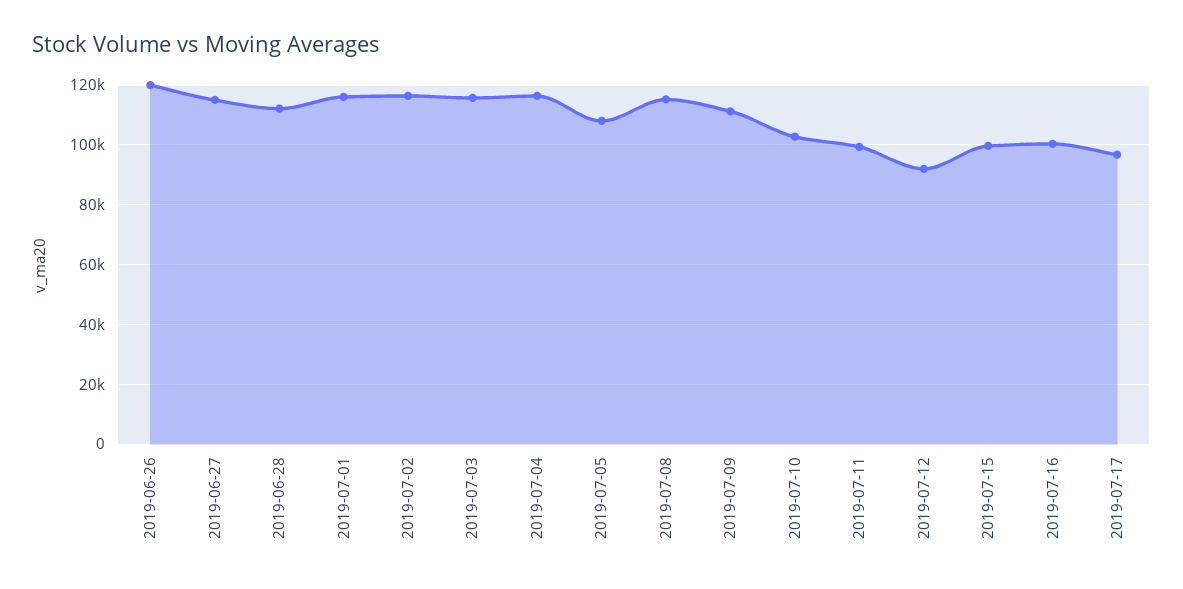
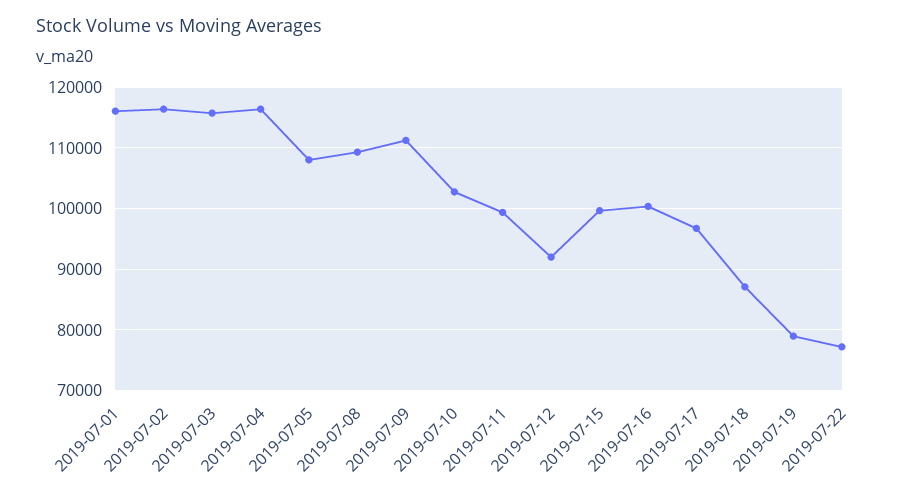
2019-06-26: 120000 -> none
2019-06-27: 115000 -> none
2019-06-28: 112500 -> none
2019-07-08: 115000 -> 109000
2019-07-18: none -> 87000
2019-07-19: none -> 79000
2019-07-22: none -> 77000

